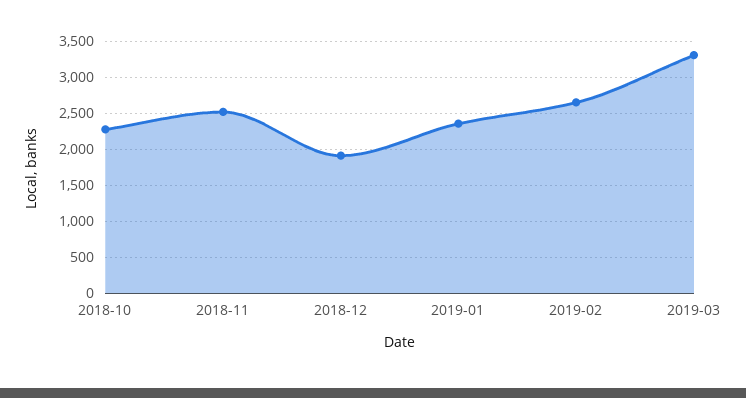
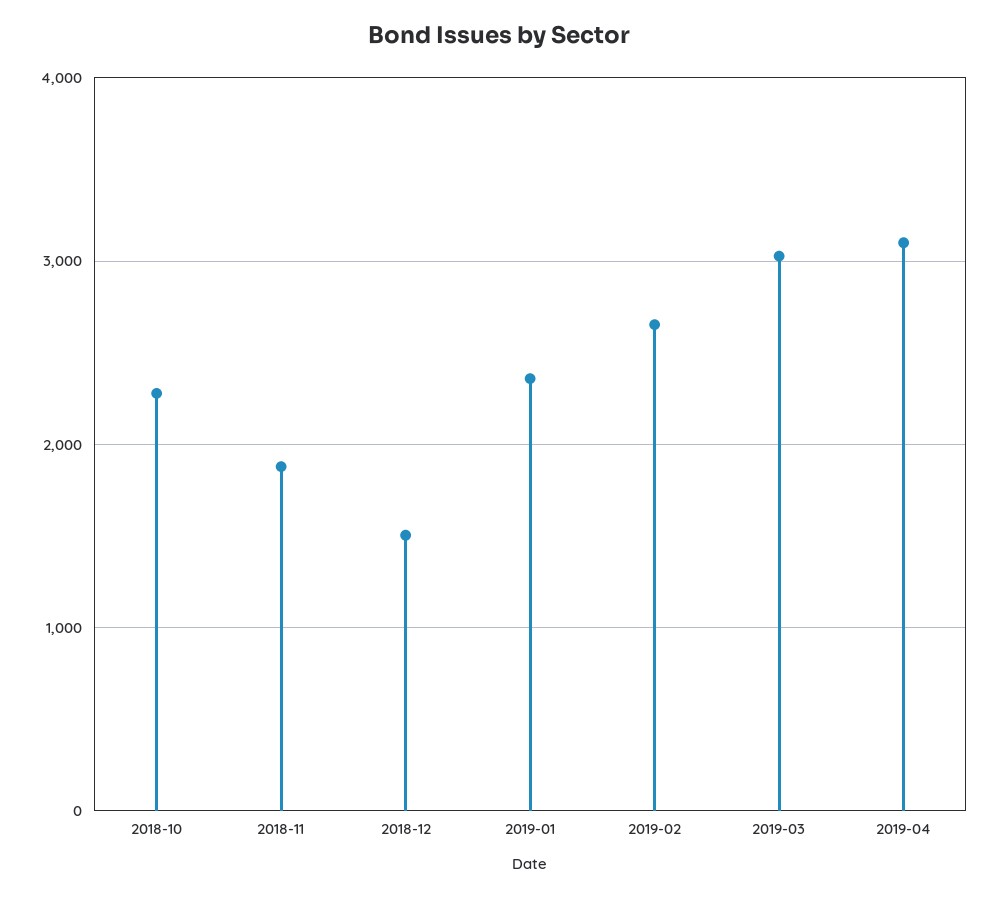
2018-11: 2500 -> 1900
2018-12: 1900 -> 1500
2019-03: 3300 -> 3000
2019-04: none -> 3100

